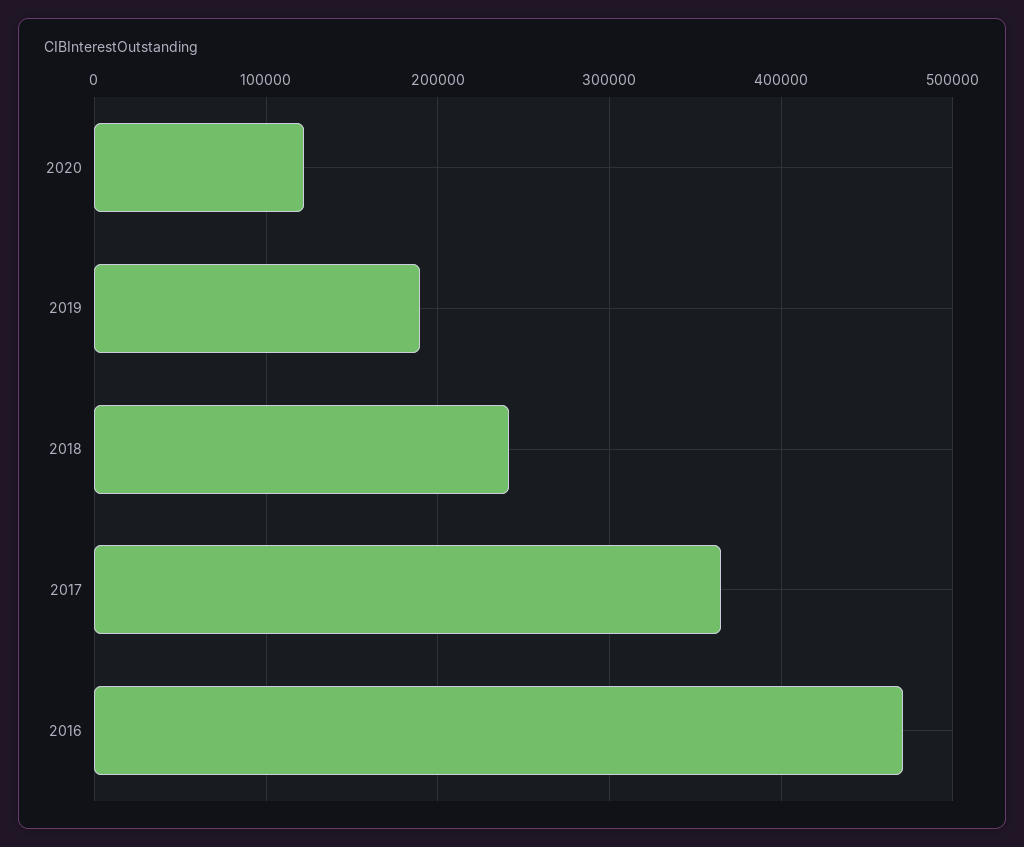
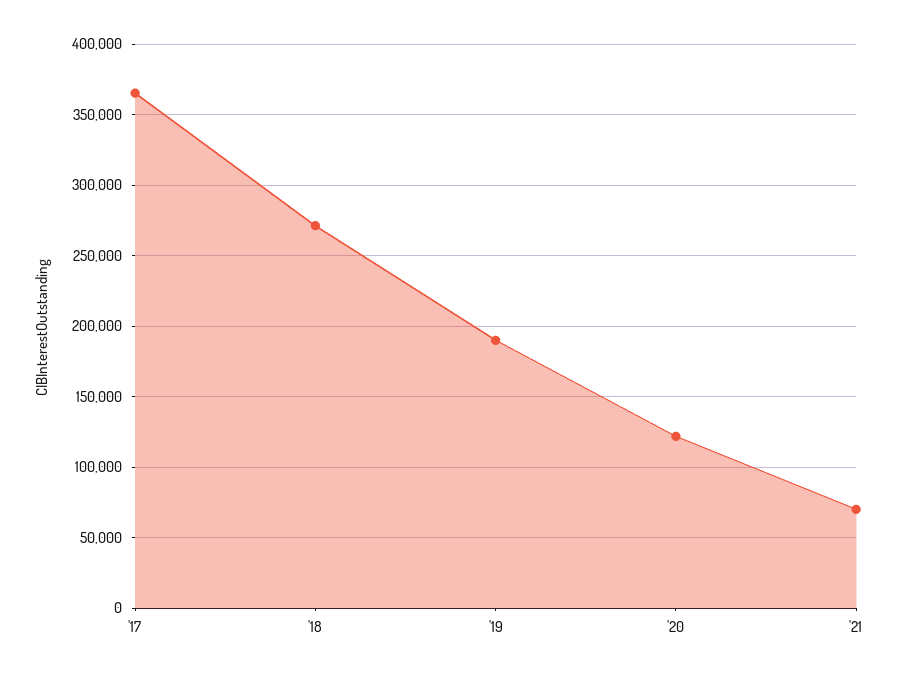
2018: 240000 -> 270000
2016: 470000 -> none
'21: none -> 70000

